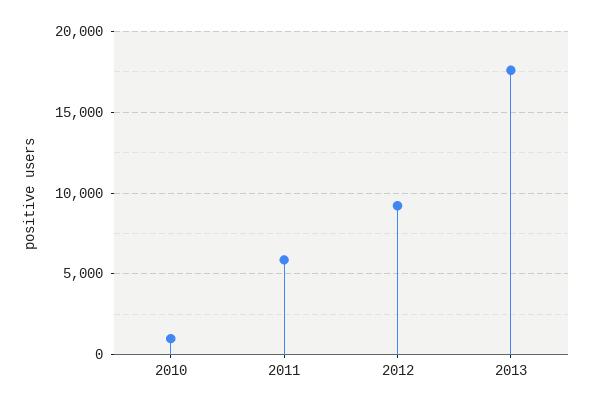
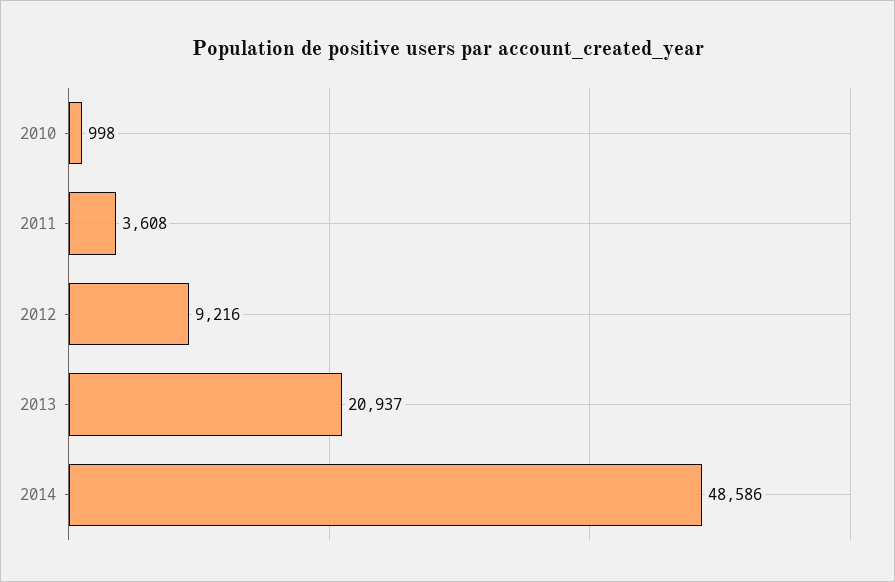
2011: 6000 -> 3608
2013: 17500 -> 20937
2014: none -> 48586

